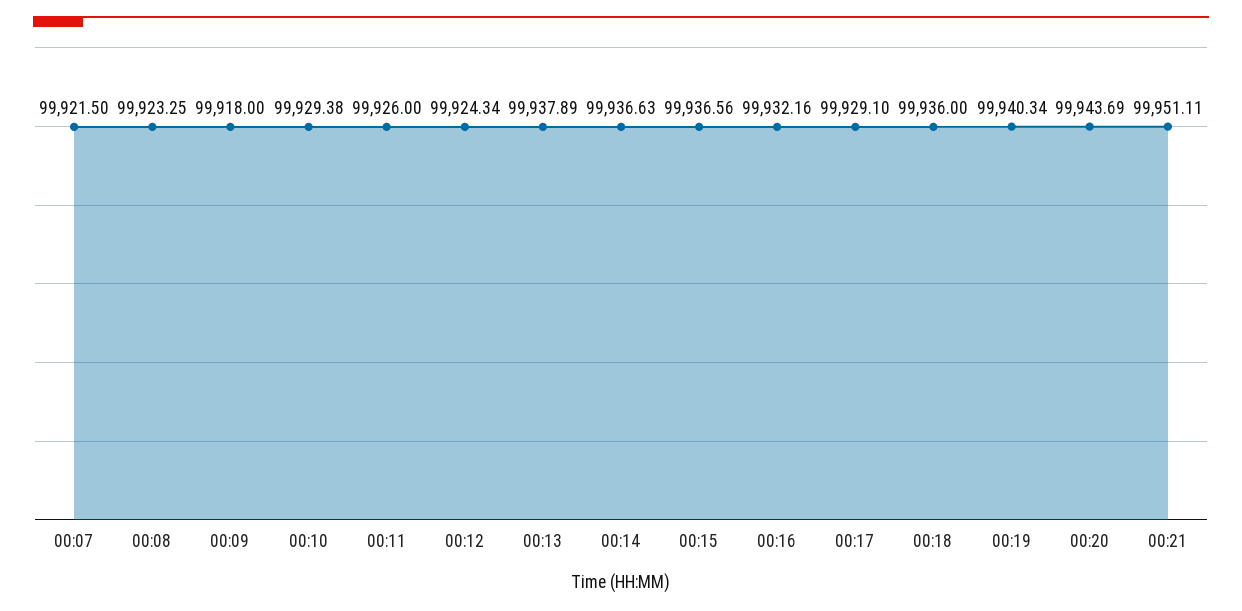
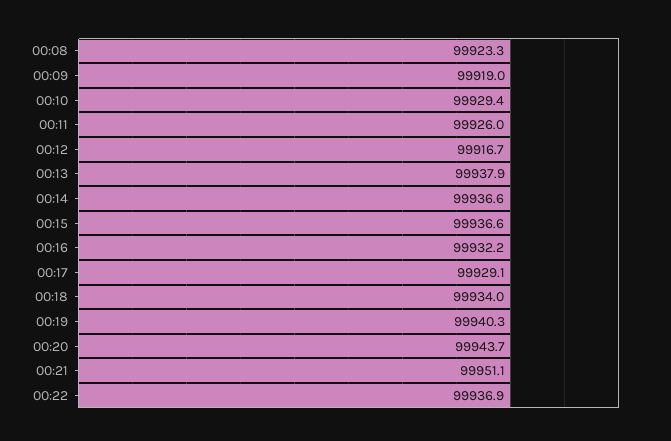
00:07: 99921.5 -> none
00:09: 99918 -> 99919
00:12: 99924.34 -> 99916.7
00:18: 99936 -> 99934
00:22: none -> 99936.9

